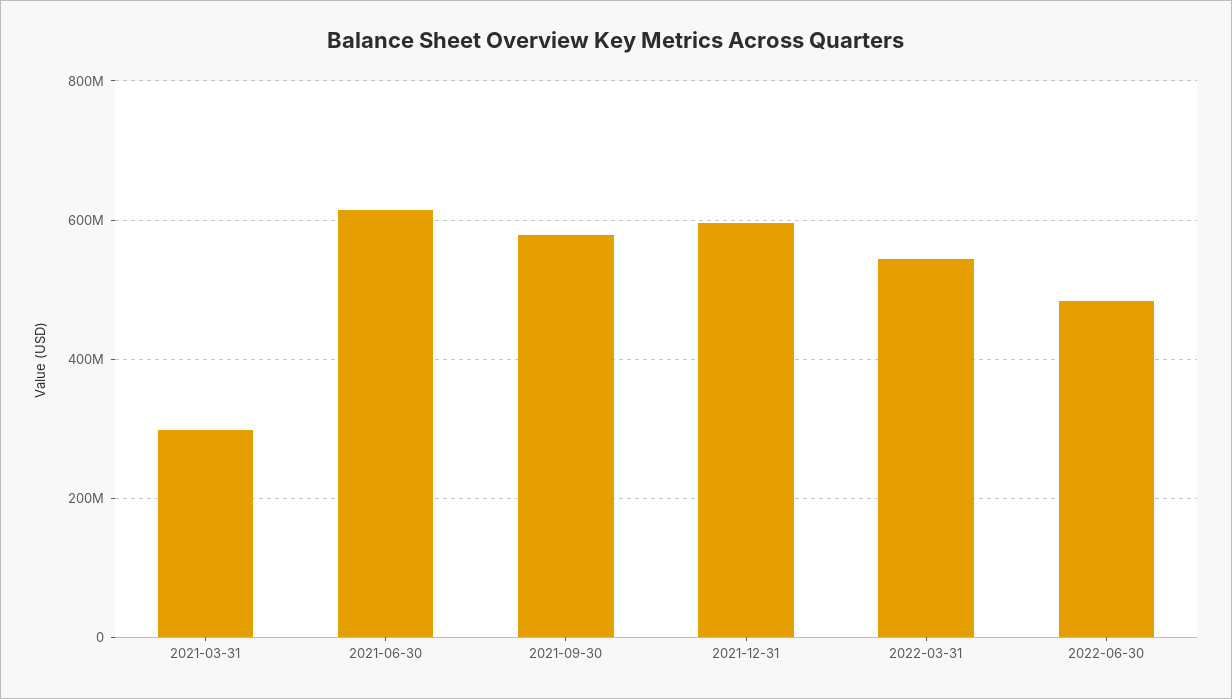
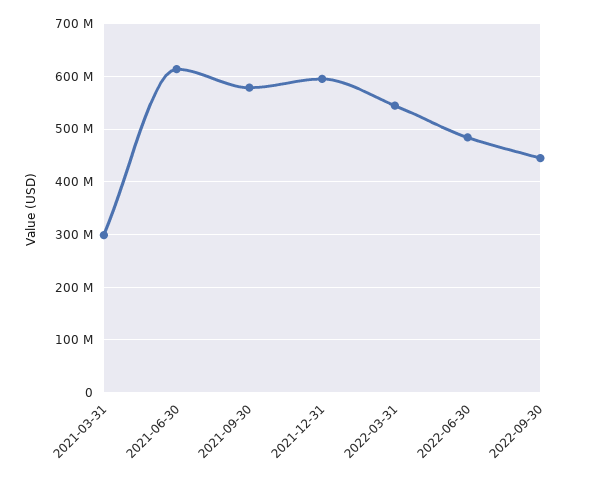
2022-09-30: none -> 440000000

